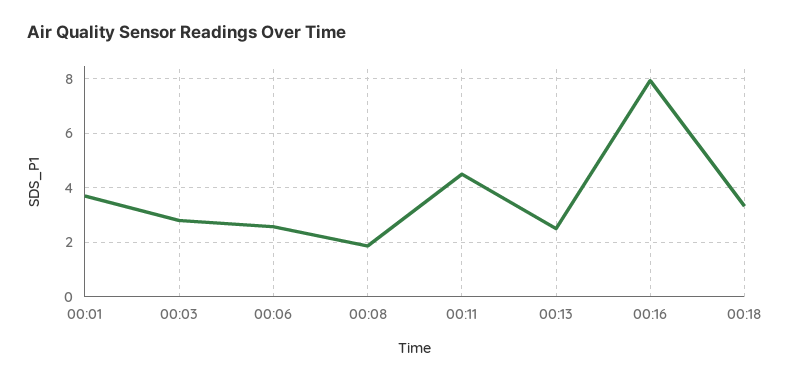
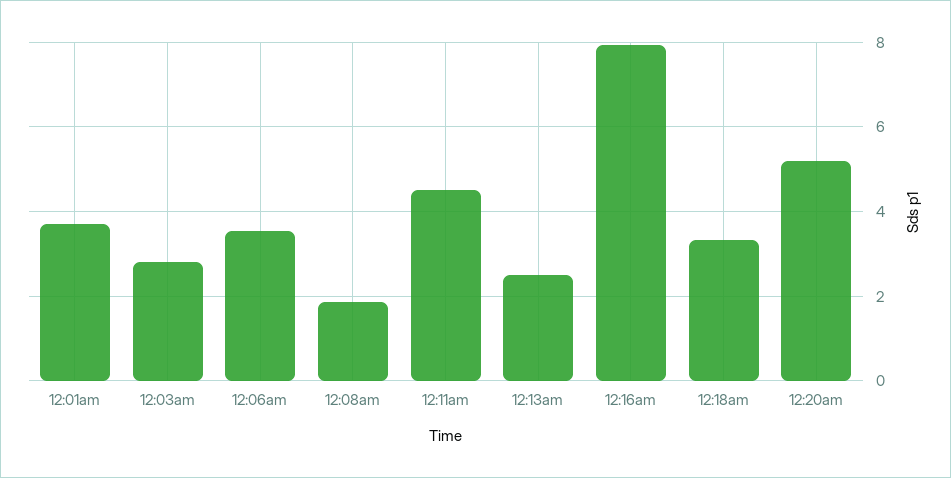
00:06: 2.5 -> 3.6
12:20am: none -> 5.2

